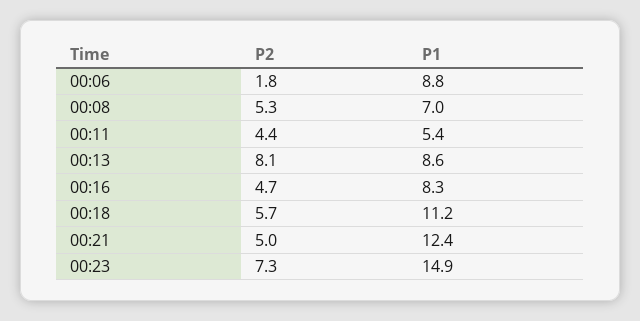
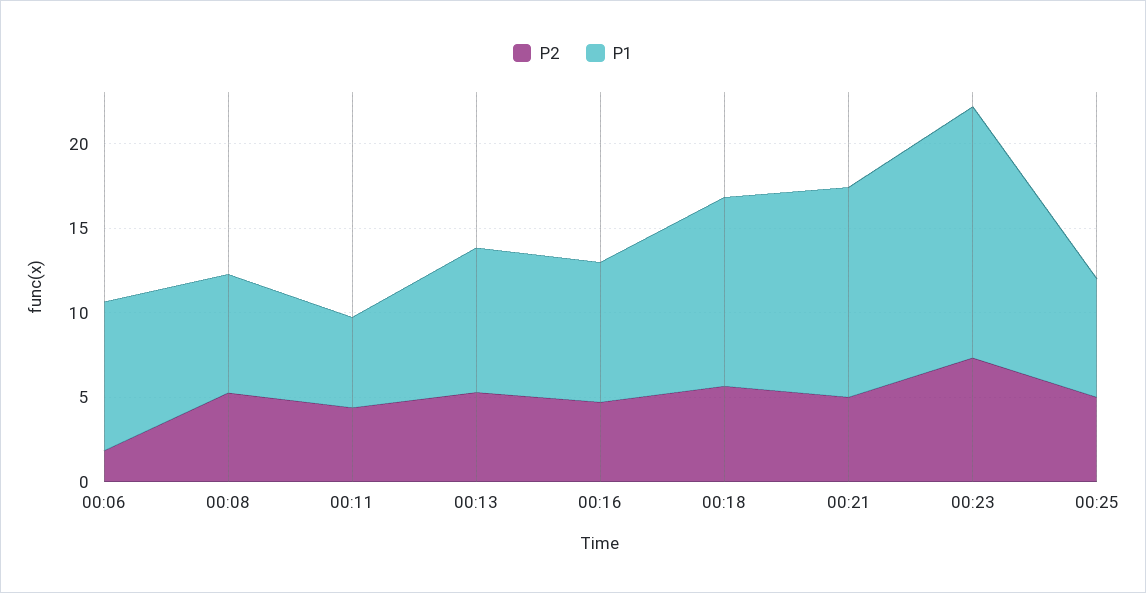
P2, 00:13: 8.1 -> 5
P2, 00:25: none -> 5
P1, 00:25: none -> 7

